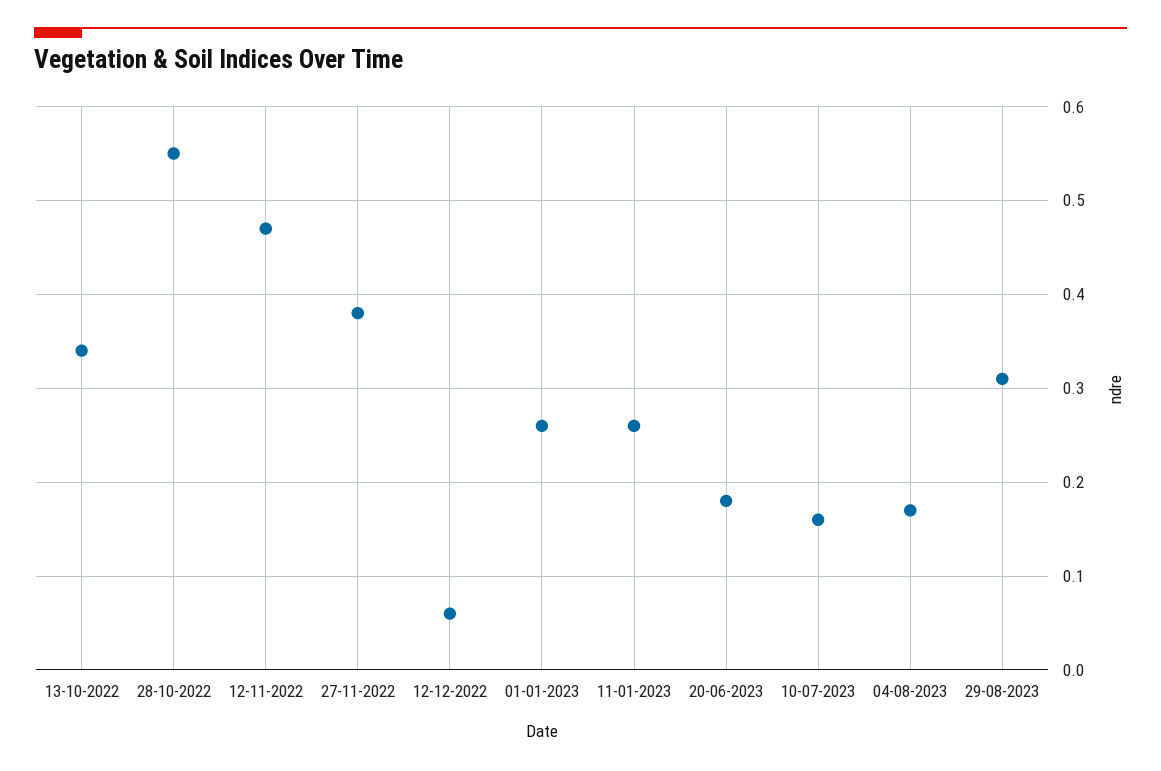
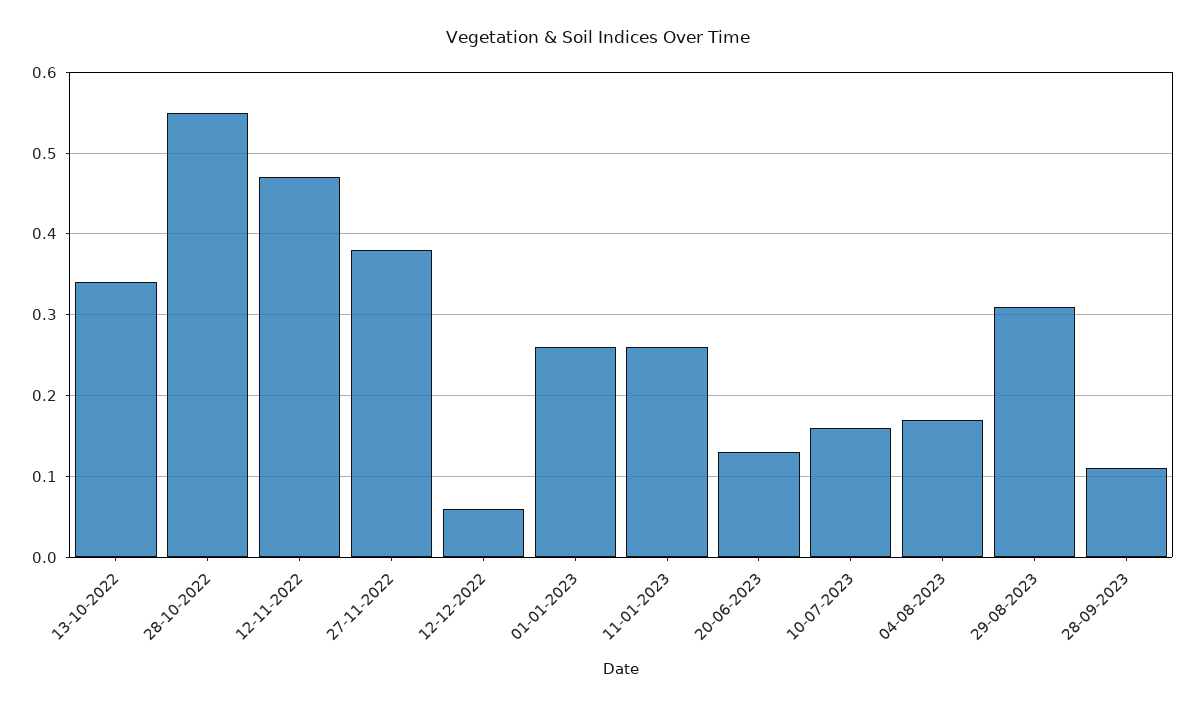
20-06-2023: 0.18 -> 0.13
28-09-2023: none -> 0.11

